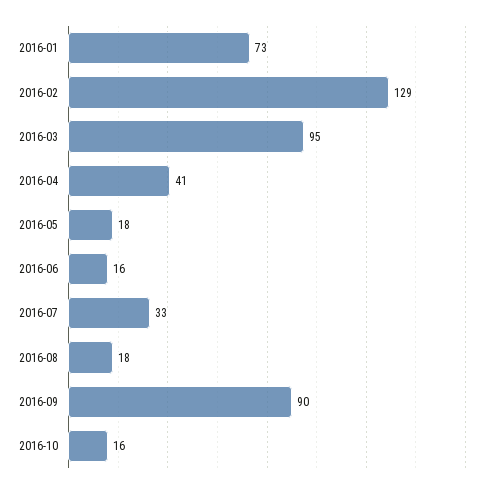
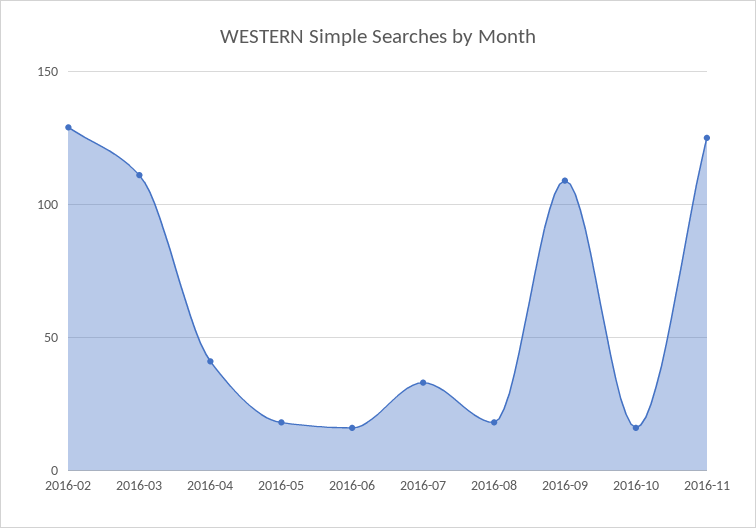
2016-01: 73 -> none
2016-03: 95 -> 110
2016-09: 90 -> 110
2016-11: none -> 125

